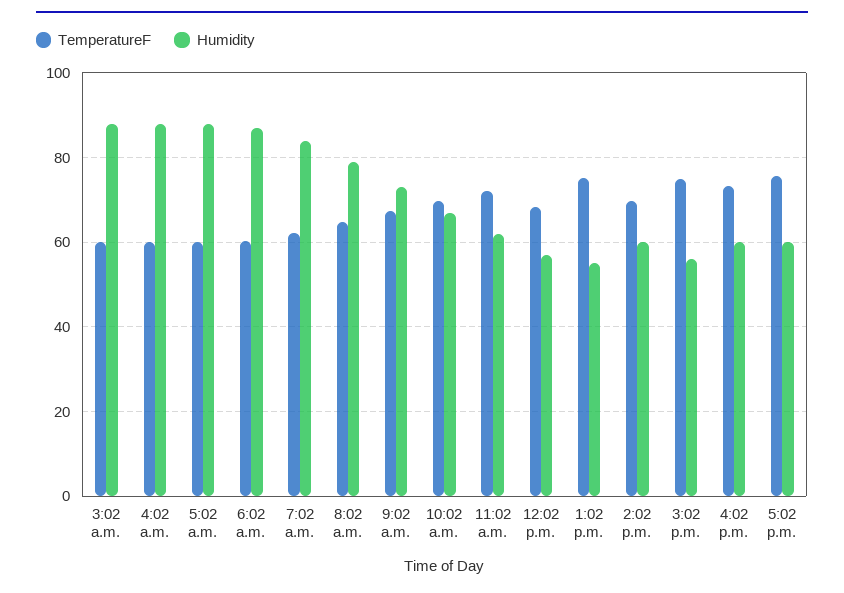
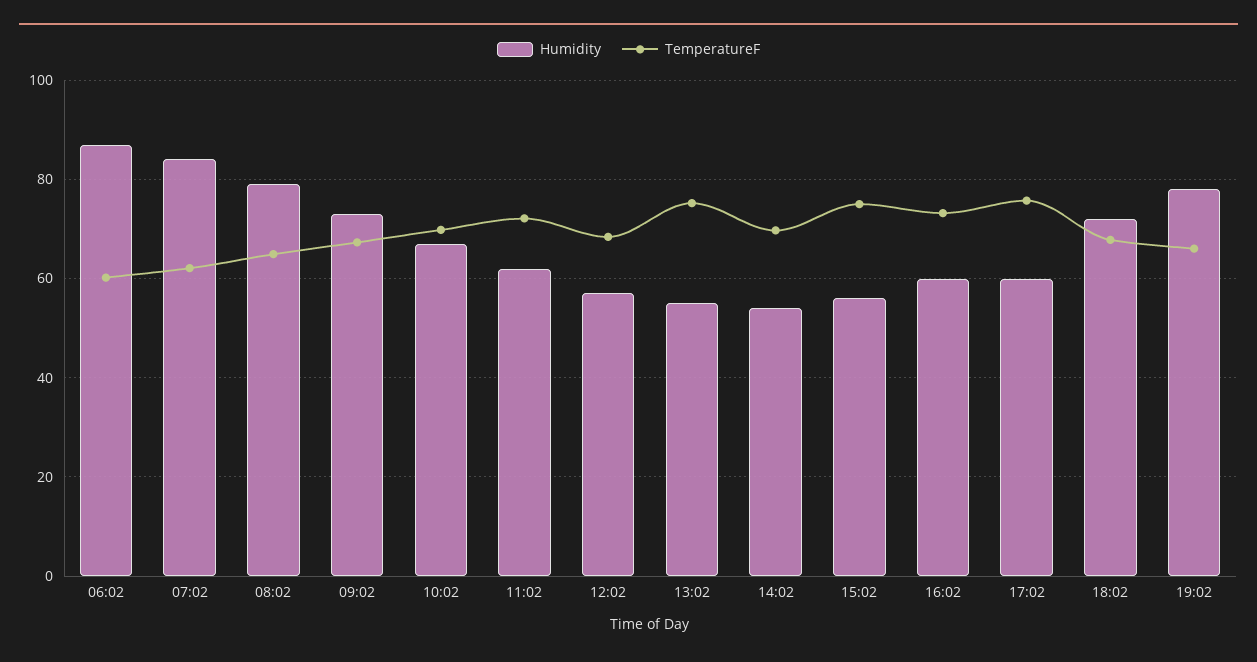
TemperatureF, 3:02 a.m.: 60 -> none
Humidity, 3:02 a.m.: 88 -> none
TemperatureF, 4:02 a.m.: 60 -> none
Humidity, 4:02 a.m.: 88 -> none
TemperatureF, 5:02 a.m.: 60 -> none
Humidity, 5:02 a.m.: 88 -> none
Humidity, 2:02 p.m.: 60 -> 54
Humidity, 18:02: none -> 72
TemperatureF, 18:02: none -> 68
Humidity, 19:02: none -> 78
TemperatureF, 19:02: none -> 66

